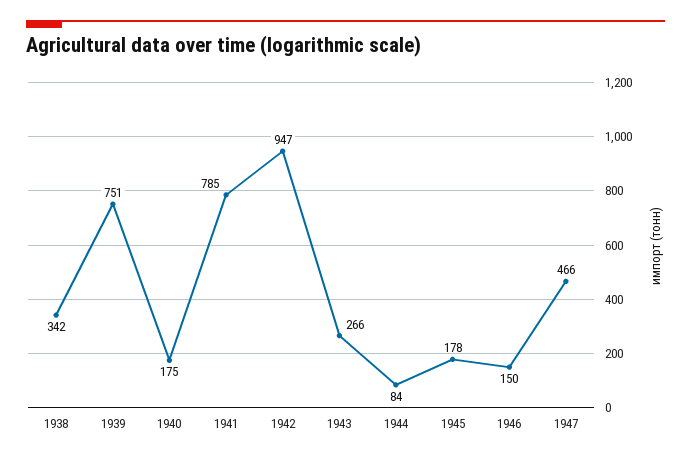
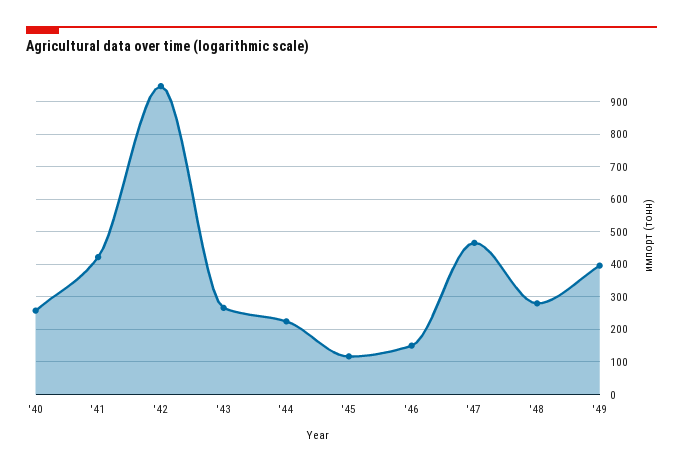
1938: 342 -> none
1939: 751 -> none
1940: 175 -> 260
1941: 785 -> 420
1944: 84 -> 220
1945: 178 -> 120
'48: none -> 280
'49: none -> 400

